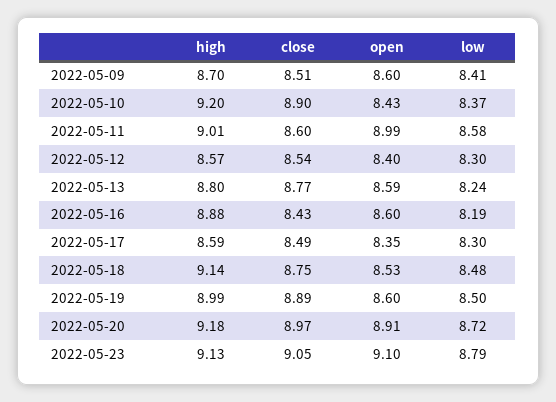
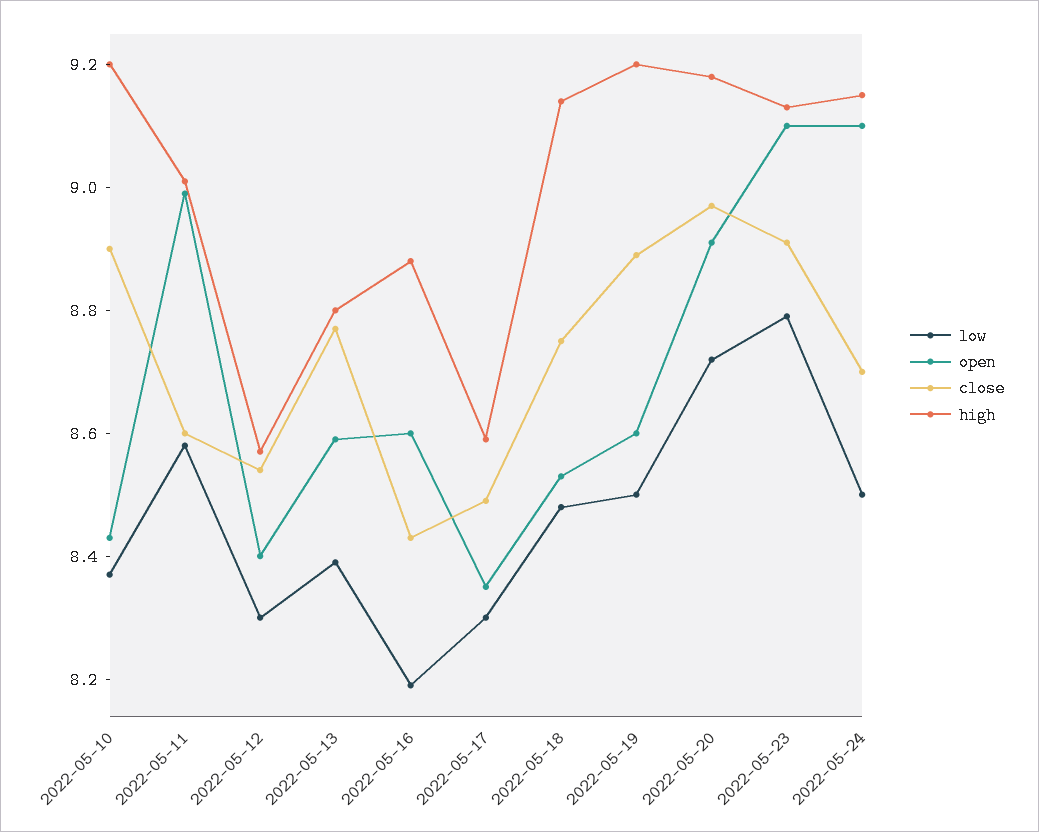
high, 2022-05-09: 8.7 -> none
close, 2022-05-09: 8.51 -> none
open, 2022-05-09: 8.6 -> none
low, 2022-05-09: 8.41 -> none
low, 2022-05-13: 8.24 -> 8.4
high, 2022-05-19: 8.99 -> 9.2
close, 2022-05-23: 9.05 -> 8.9
low, 2022-05-24: none -> 8.5
open, 2022-05-24: none -> 9.1
close, 2022-05-24: none -> 8.7
high, 2022-05-24: none -> 9.15

